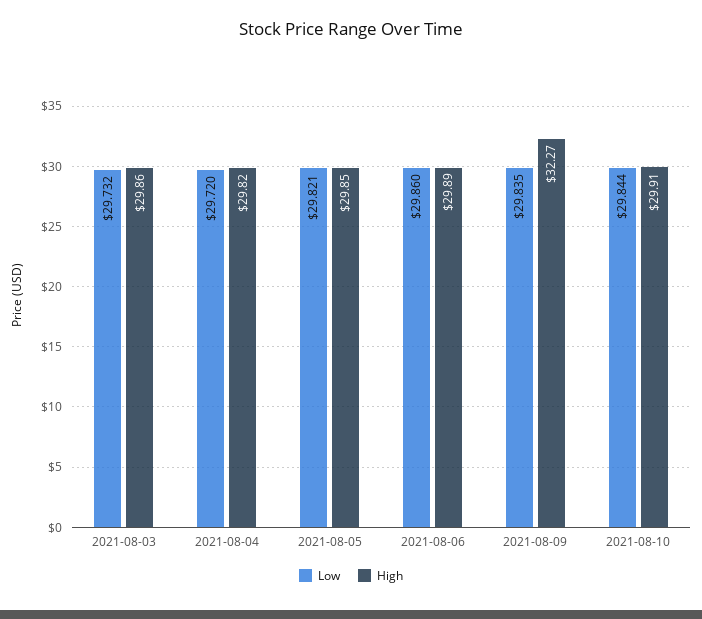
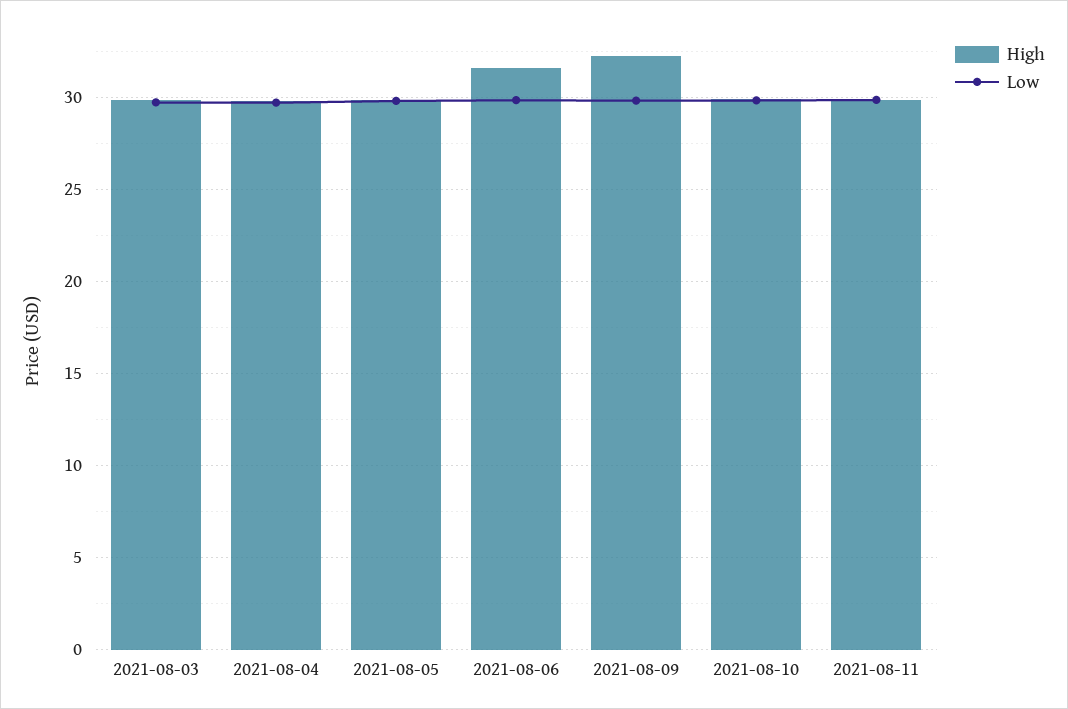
High, 2021-08-06: 29.89 -> 31.5
High, 2021-08-11: none -> 30
Low, 2021-08-11: none -> 30

